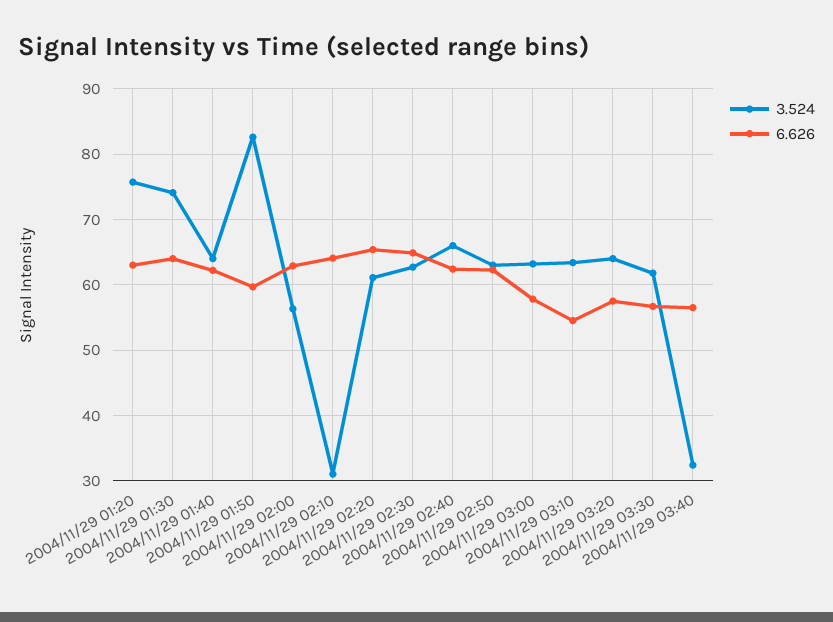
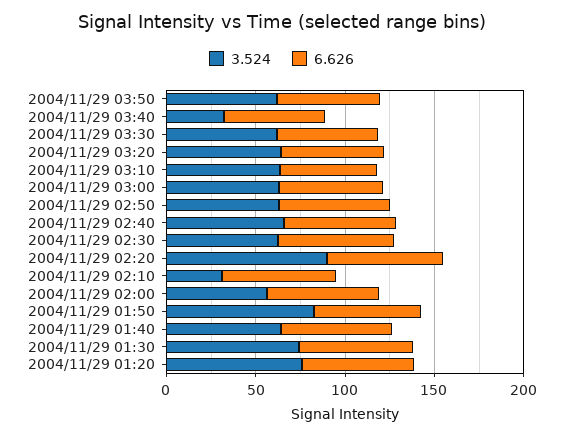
3.524, 2004/11/29 02:20: 61 -> 90
3.524, 2004/11/29 03:50: none -> 60
6.626, 2004/11/29 03:50: none -> 60

